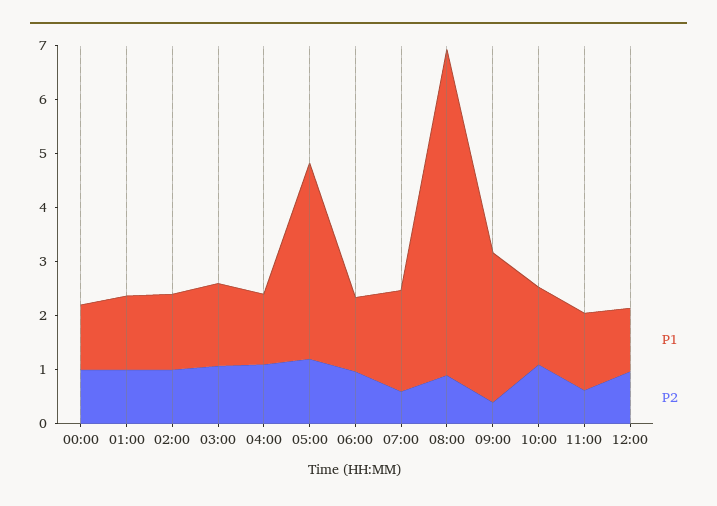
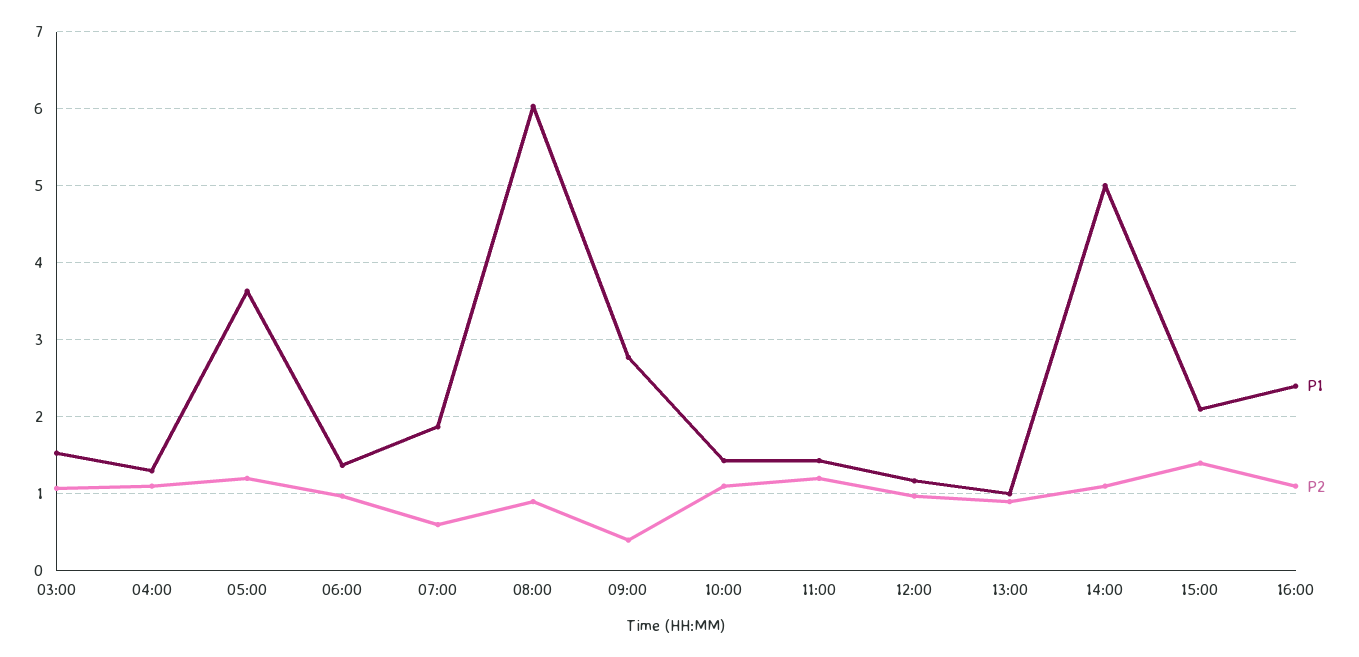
P1, 00:00: 1.2 -> none
P2, 00:00: 1 -> none
P1, 01:00: 1.4 -> none
P2, 01:00: 1 -> none
P1, 02:00: 1.4 -> none
P2, 02:00: 1 -> none
P2, 11:00: 0.6 -> 1.2
P1, 13:00: none -> 1
P2, 13:00: none -> 0.9
P1, 14:00: none -> 5
P2, 14:00: none -> 1.1
P1, 15:00: none -> 2.1
P2, 15:00: none -> 1.4
P1, 16:00: none -> 2.4
P2, 16:00: none -> 1.1

